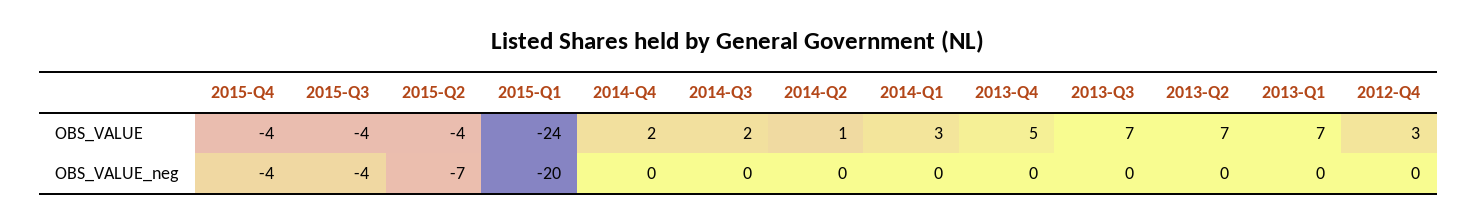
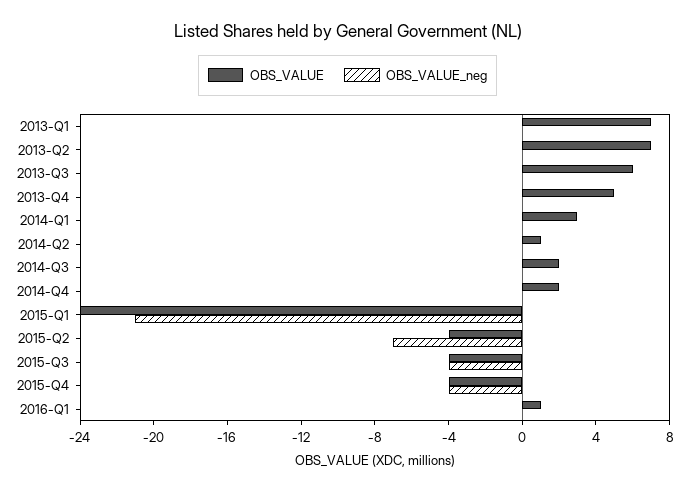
OBS_VALUE, 2013-Q3: 7 -> 6
OBS_VALUE, 2012-Q4: 3 -> none
OBS_VALUE_neg, 2015-Q1: -20 -> -21
OBS_VALUE_neg, 2012-Q4: 0 -> none
OBS_VALUE, 2016-Q1: none -> 1
OBS_VALUE_neg, 2016-Q1: none -> 0

